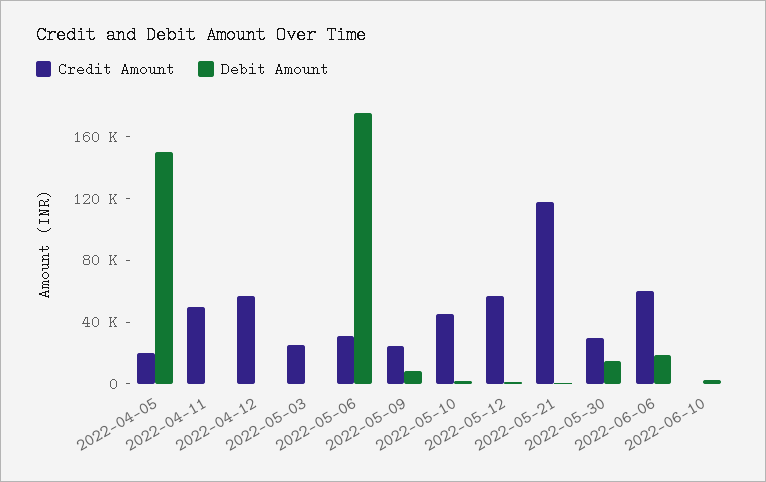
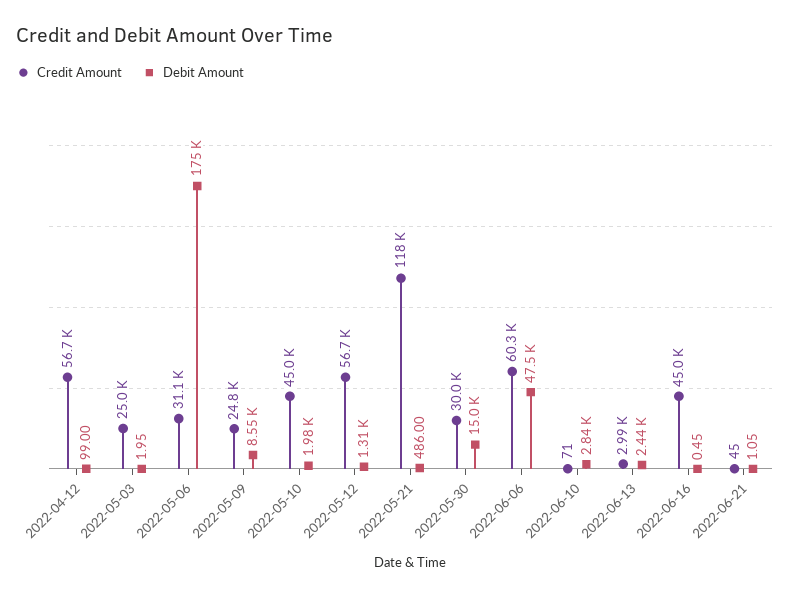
Credit Amount, 2022-04-05: 20000 -> none
Debit Amount, 2022-04-05: 150000 -> none
Credit Amount, 2022-04-11: 50000 -> none
Debit Amount, 2022-04-11: 0 -> none
Debit Amount, 2022-06-06: 20000 -> 47500
Credit Amount, 2022-06-13: none -> 2990
Debit Amount, 2022-06-13: none -> 2440
Credit Amount, 2022-06-16: none -> 45000
Debit Amount, 2022-06-16: none -> 0.45
Credit Amount, 2022-06-21: none -> 45
Debit Amount, 2022-06-21: none -> 1.05

